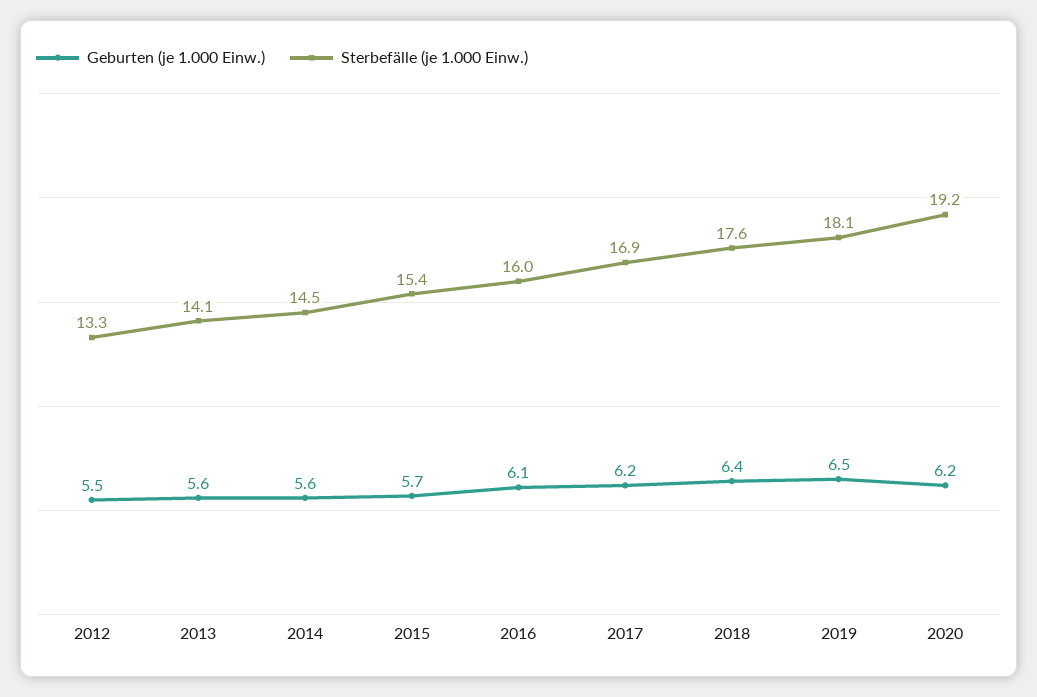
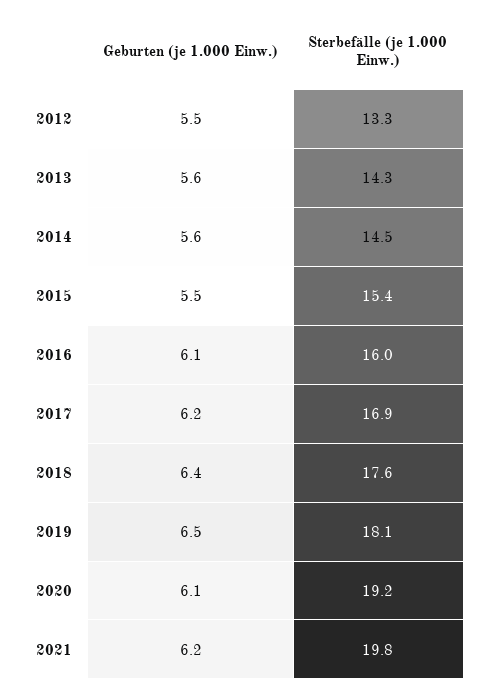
Sterbefälle (je 1.000 Einw.), 2013: 14.1 -> 14.3
Geburten (je 1.000 Einw.), 2015: 5.7 -> 5.5
Geburten (je 1.000 Einw.), 2020: 6.2 -> 6.1
Geburten (je 1.000 Einw.), 2021: none -> 6.2
Sterbefälle (je 1.000 Einw.), 2021: none -> 19.8

